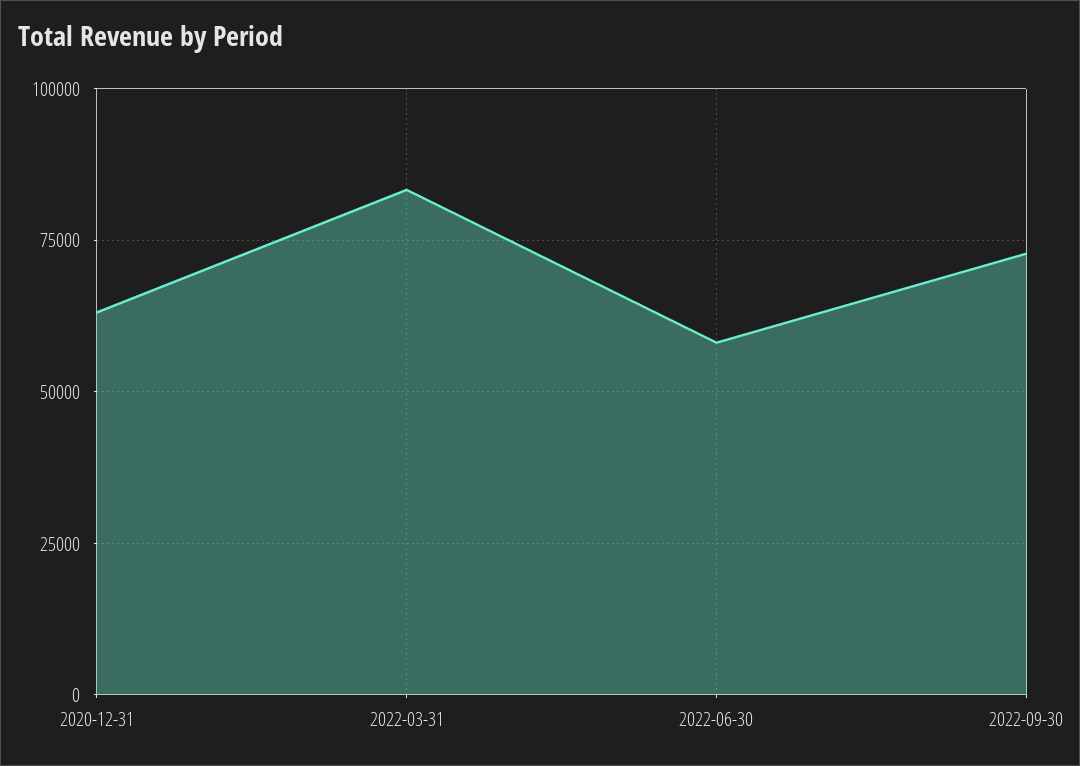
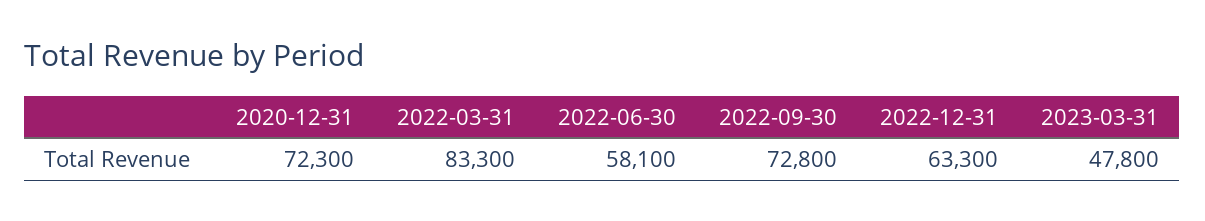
2020-12-31: 62500 -> 72300
2022-12-31: none -> 63300
2023-03-31: none -> 47800

